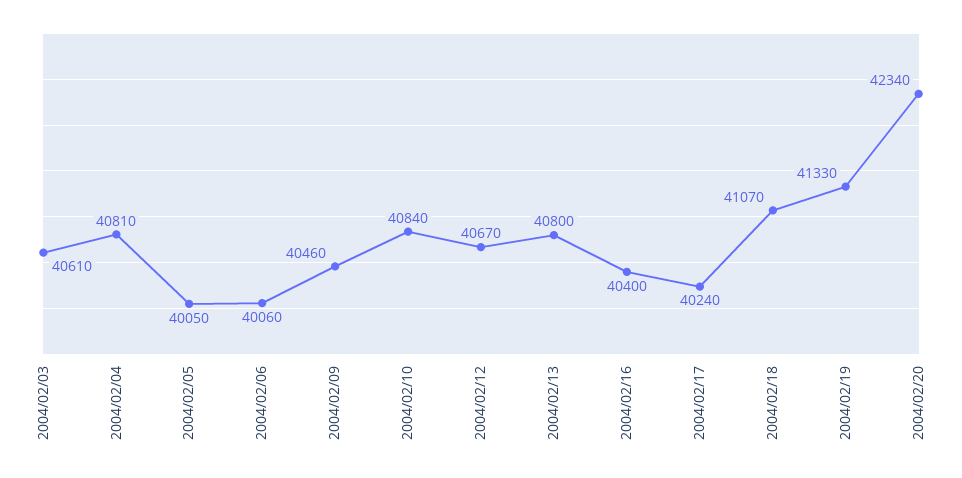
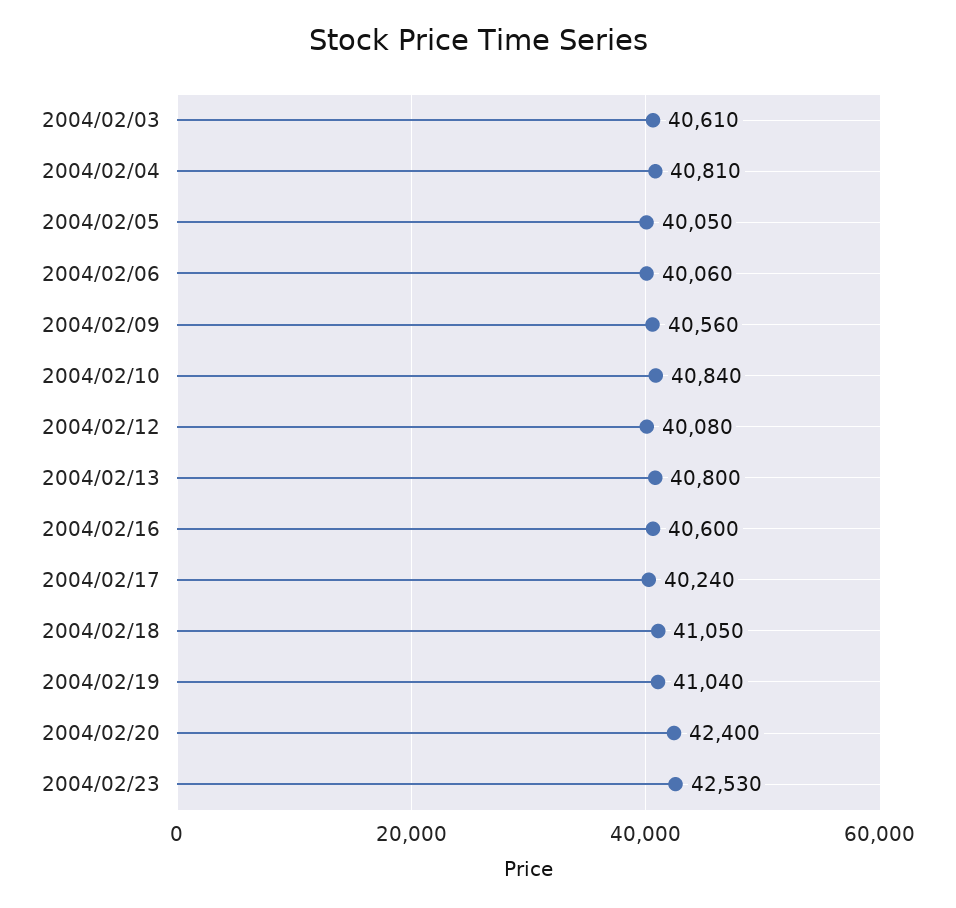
2004/02/09: 40460 -> 40560
2004/02/12: 40670 -> 40080
2004/02/16: 40400 -> 40600
2004/02/18: 41070 -> 41050
2004/02/19: 41330 -> 41040
2004/02/20: 42340 -> 42400
2004/02/23: none -> 42530

